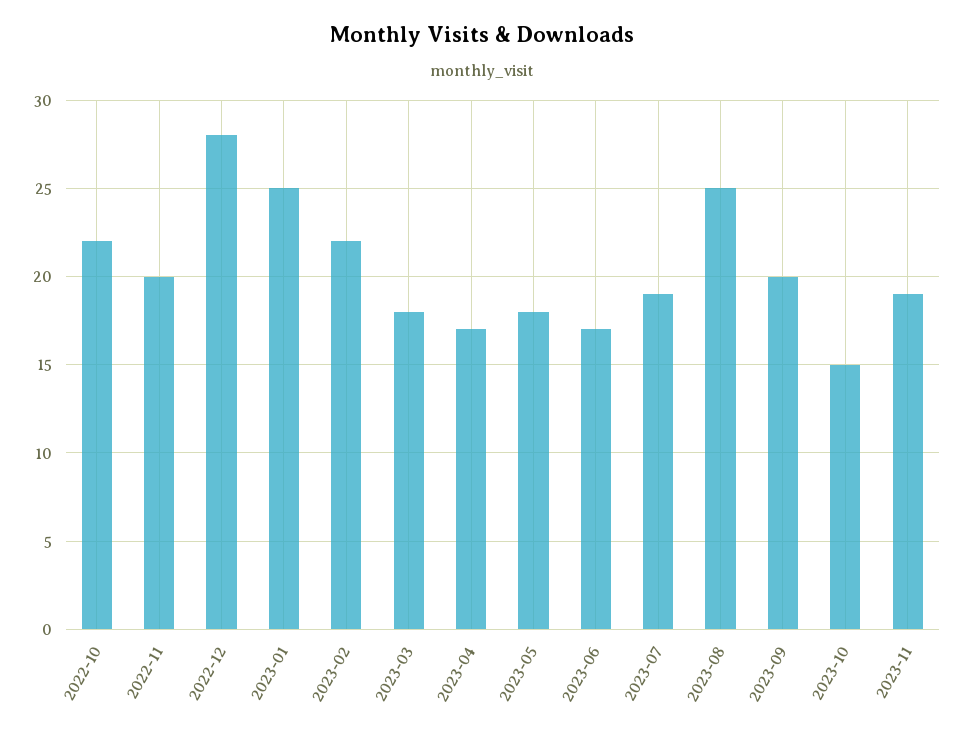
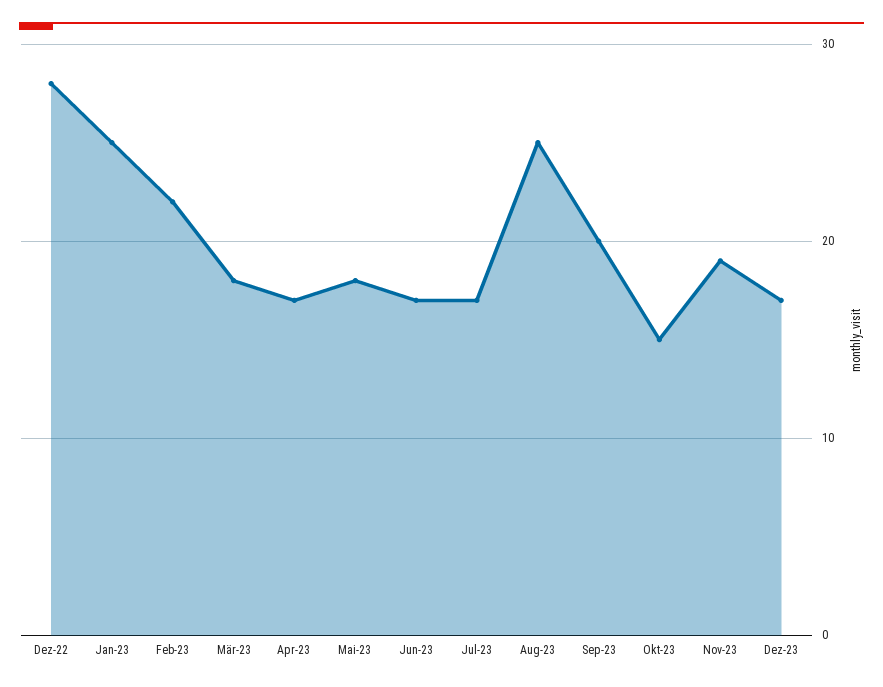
2022-10: 22 -> none
2022-11: 20 -> none
2023-07: 19 -> 17
Dez-23: none -> 17

